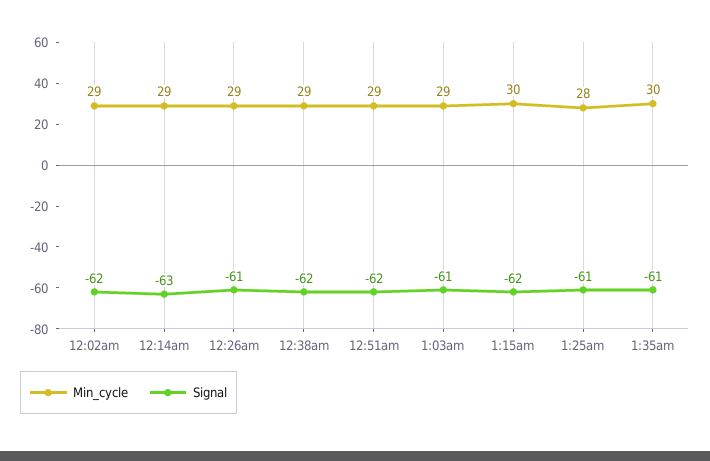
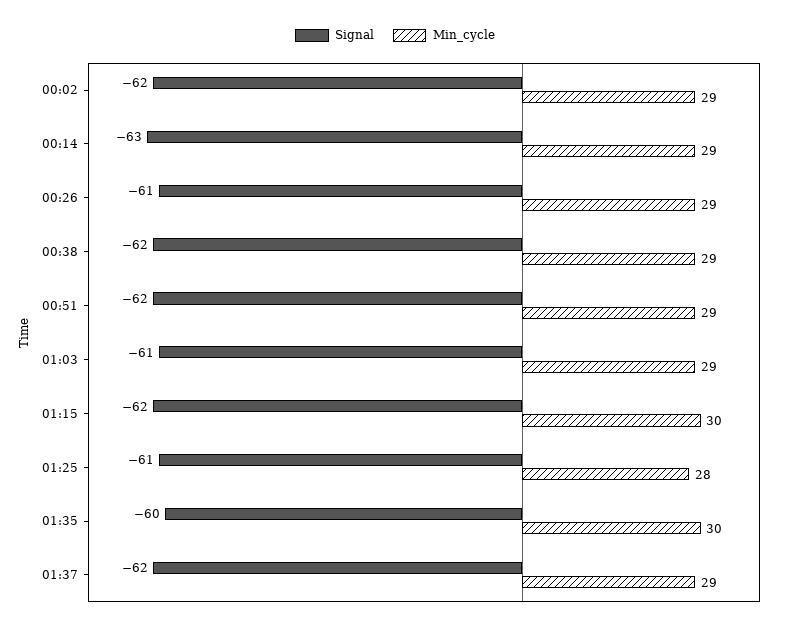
Signal, 1:35am: -61 -> -60
Signal, 01:37: none -> -62
Min_cycle, 01:37: none -> 29

